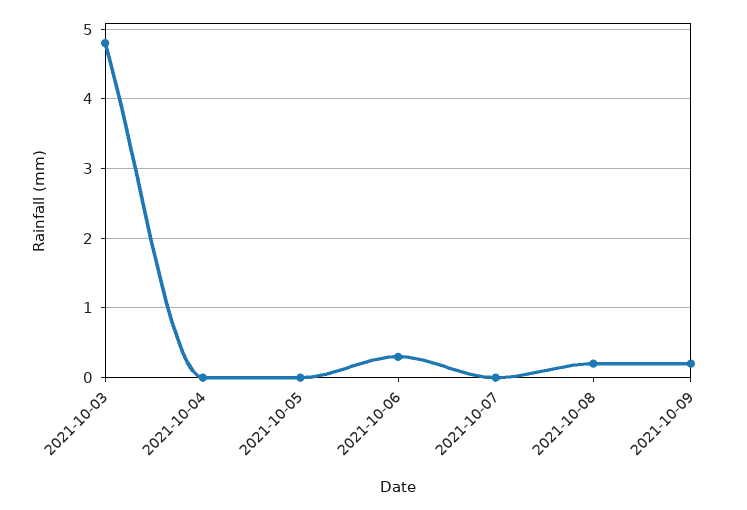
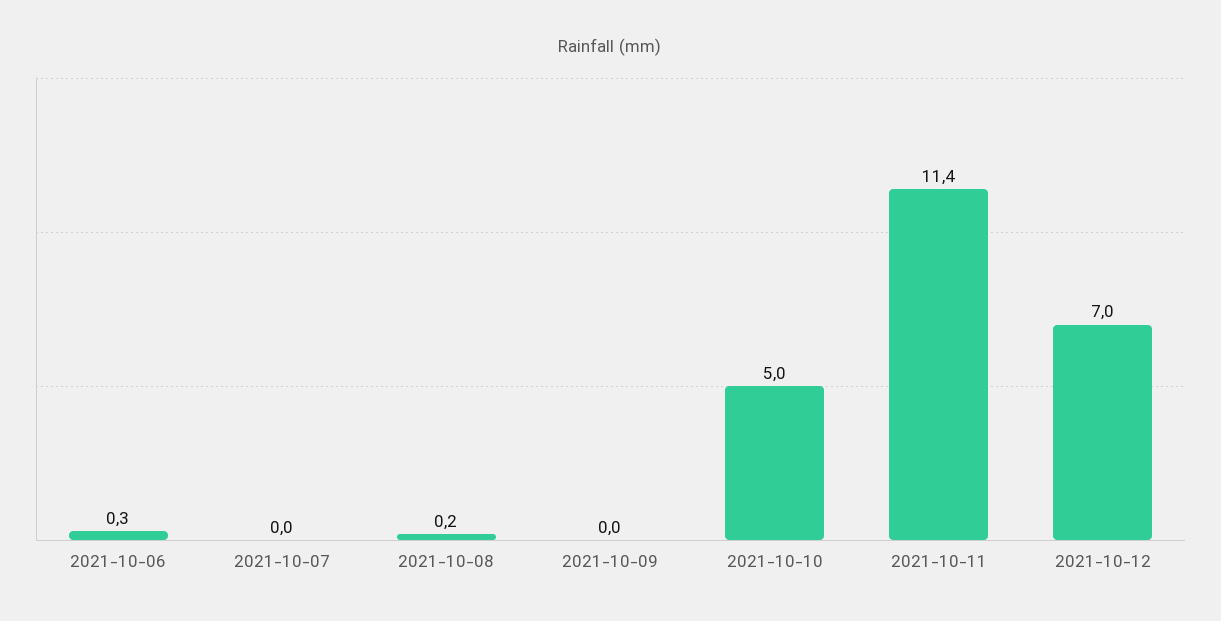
2021-10-03: 4.8 -> none
2021-10-04: 0 -> none
2021-10-05: 0 -> none
2021-10-09: 0.2 -> 0
2021-10-10: none -> 5
2021-10-11: none -> 11.4
2021-10-12: none -> 7

